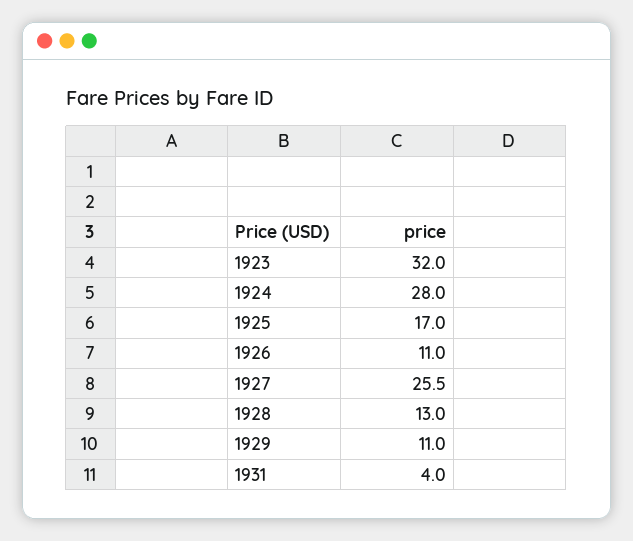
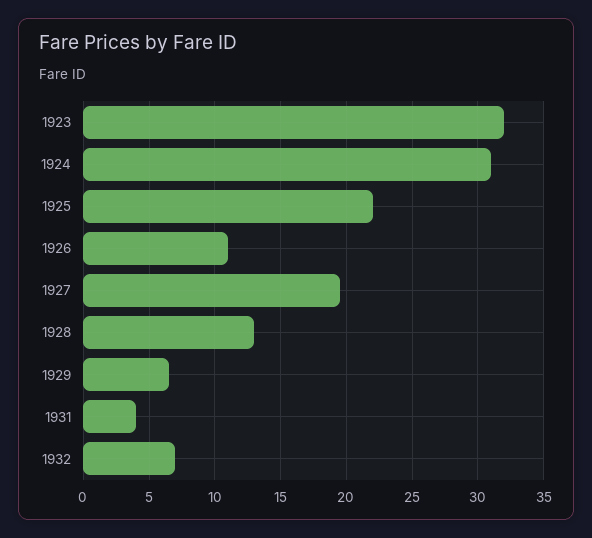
1924: 28 -> 31
1925: 17 -> 22
1927: 25.5 -> 19.5
1929: 11 -> 6.5
1932: none -> 7

